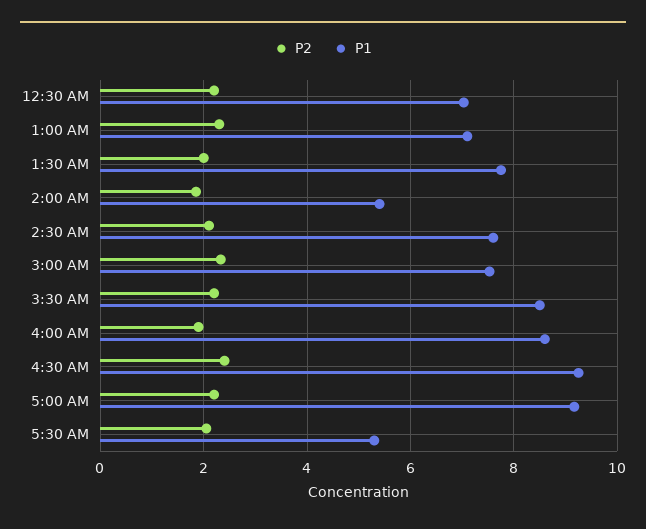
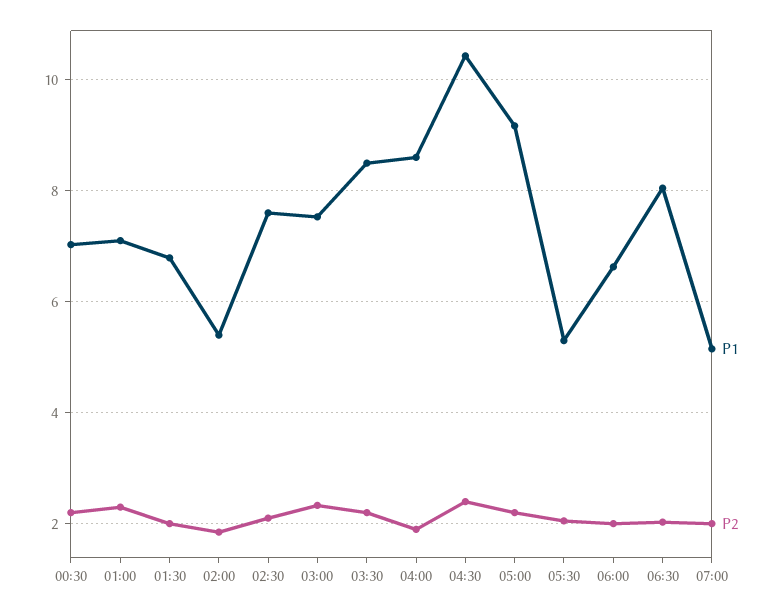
P1, 1:30 AM: 7.8 -> 6.8
P1, 4:30 AM: 9.2 -> 10.4
P1, 06:00: none -> 6.6
P2, 06:00: none -> 2
P1, 06:30: none -> 8
P2, 06:30: none -> 2
P1, 07:00: none -> 5.2
P2, 07:00: none -> 2

